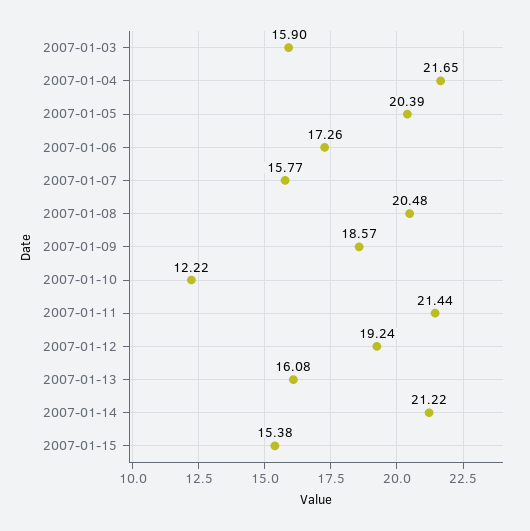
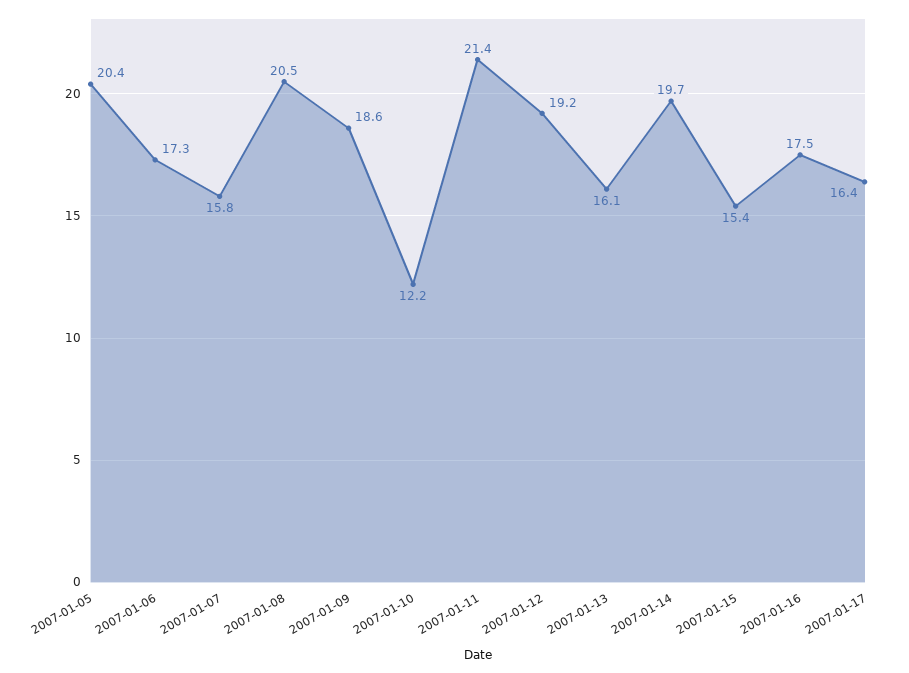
2007-01-03: 15.9 -> none
2007-01-04: 21.65 -> none
2007-01-14: 21.22 -> 19.7
2007-01-16: none -> 17.5
2007-01-17: none -> 16.4

